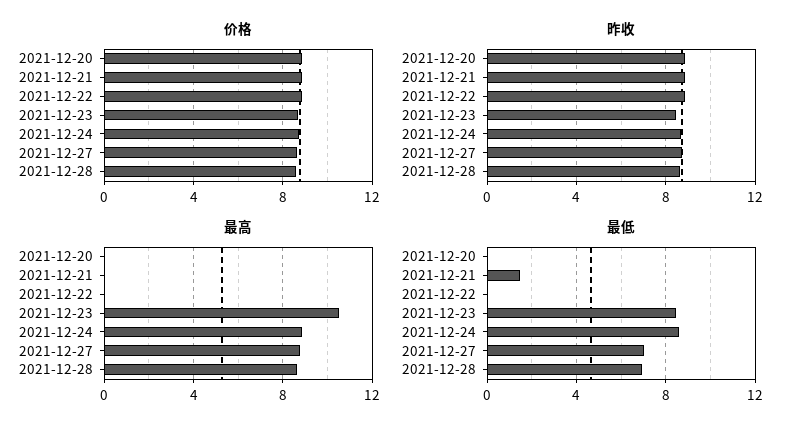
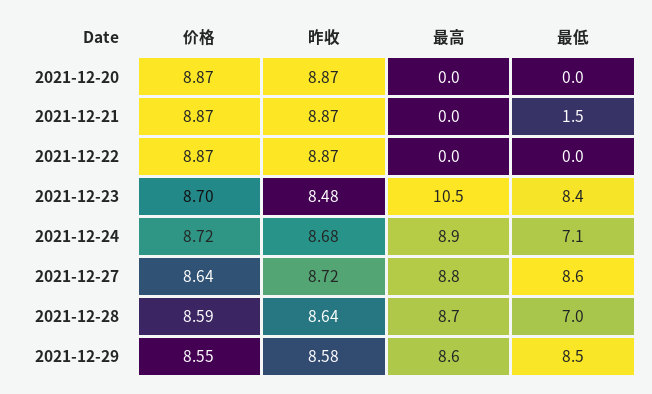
最低, 2021-12-24: 8.5 -> 7.1
最低, 2021-12-27: 7 -> 8.6
价格, 2021-12-29: none -> 8.55
昨收, 2021-12-29: none -> 8.58
最高, 2021-12-29: none -> 8.6
最低, 2021-12-29: none -> 8.5

